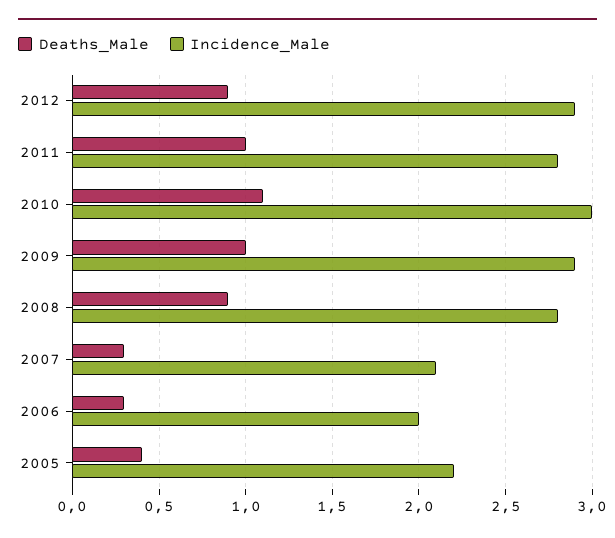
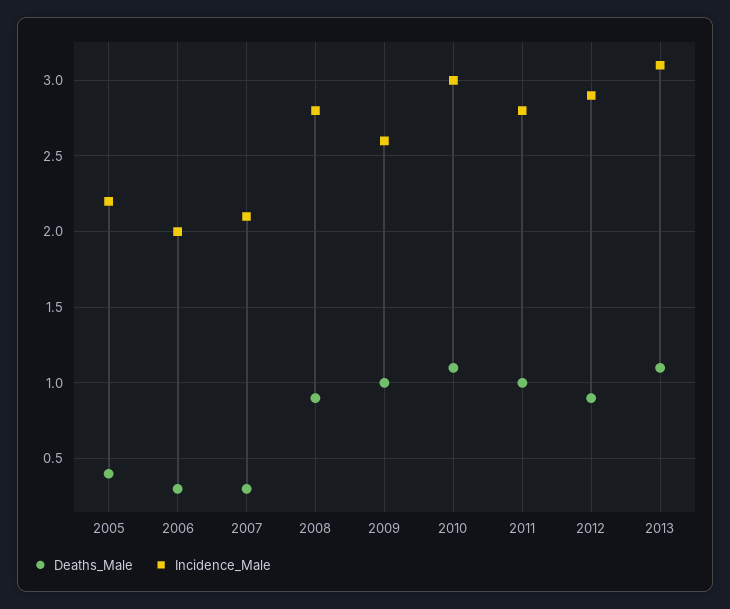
Incidence_Male, 2009: 2.9 -> 2.6
Deaths_Male, 2013: none -> 1.1
Incidence_Male, 2013: none -> 3.1

